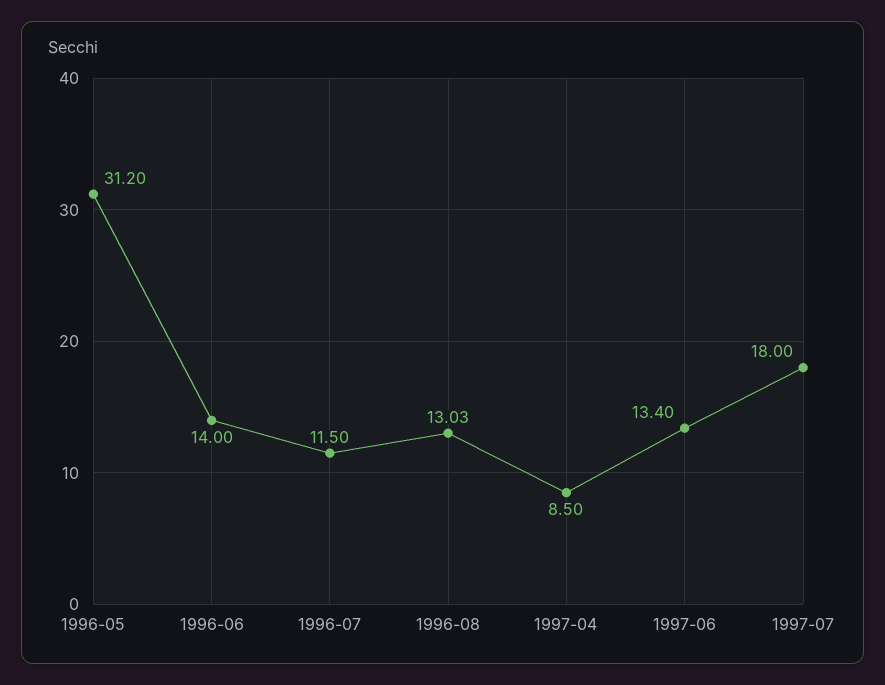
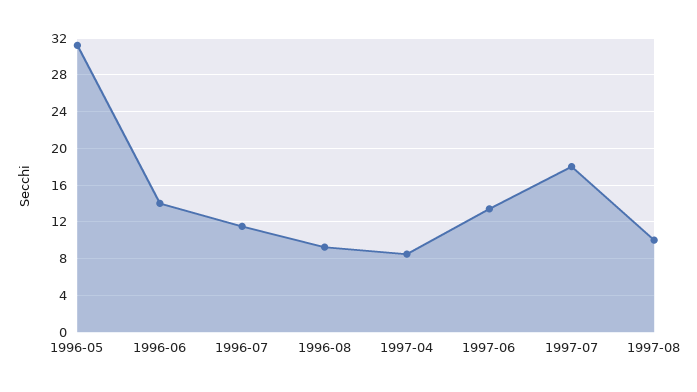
1996-08: 13.03 -> 9
1997-08: none -> 10

